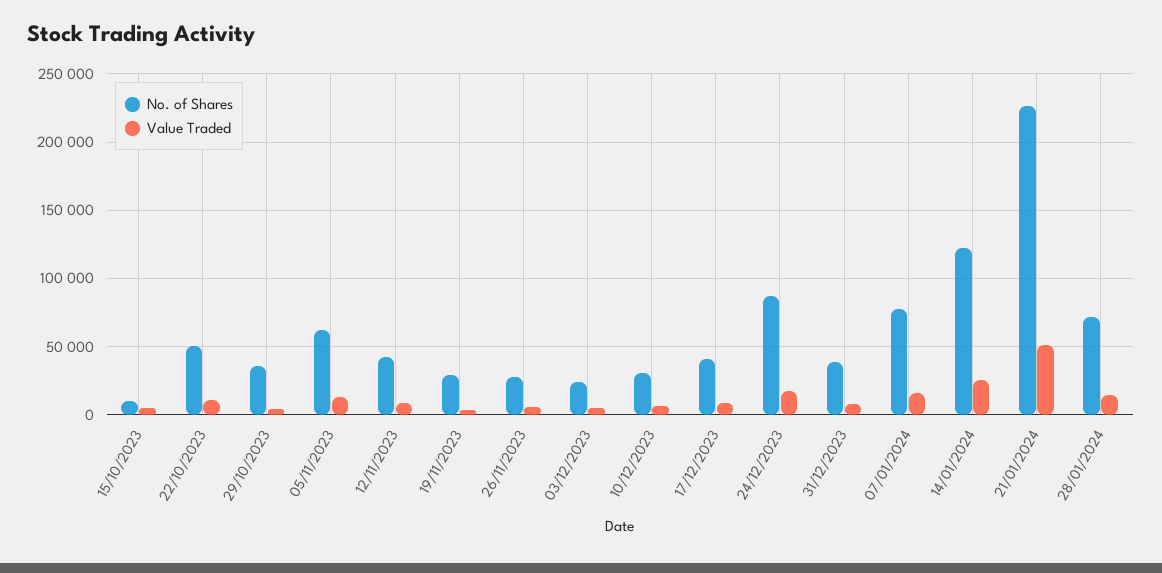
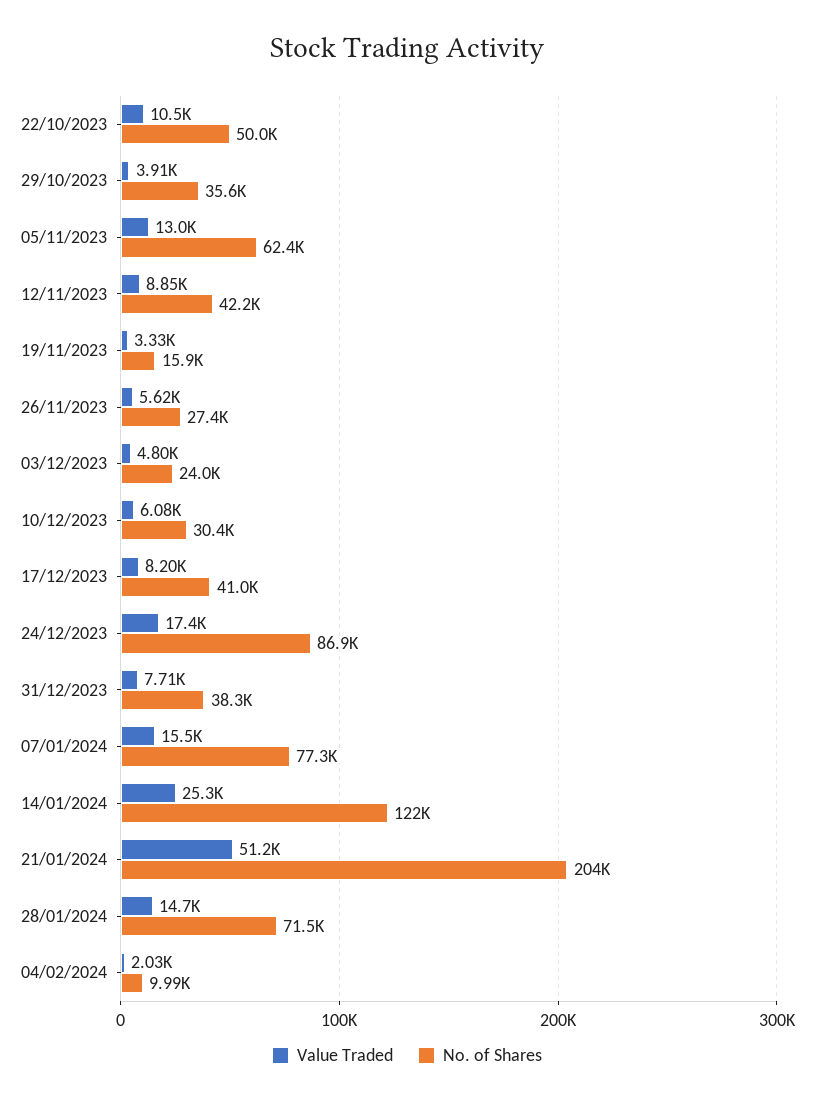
No. of Shares, 15/10/2023: 10000 -> none
Value Traded, 15/10/2023: 5000 -> none
No. of Shares, 19/11/2023: 30000 -> 15900
No. of Shares, 21/01/2024: 225000 -> 204000
Value Traded, 04/02/2024: none -> 2030
No. of Shares, 04/02/2024: none -> 9990

